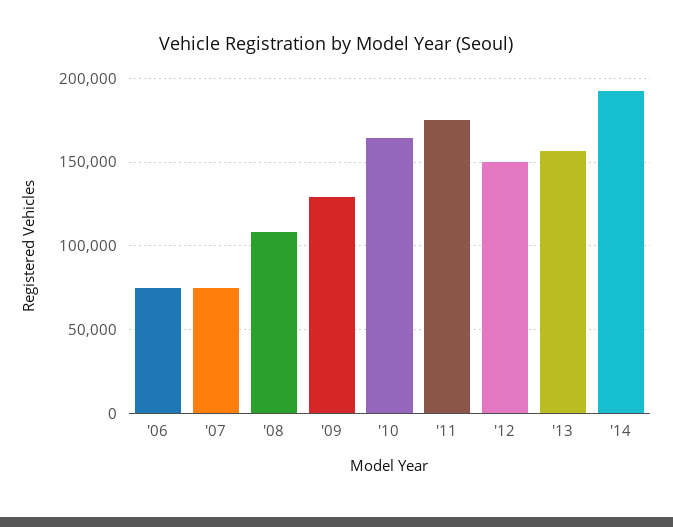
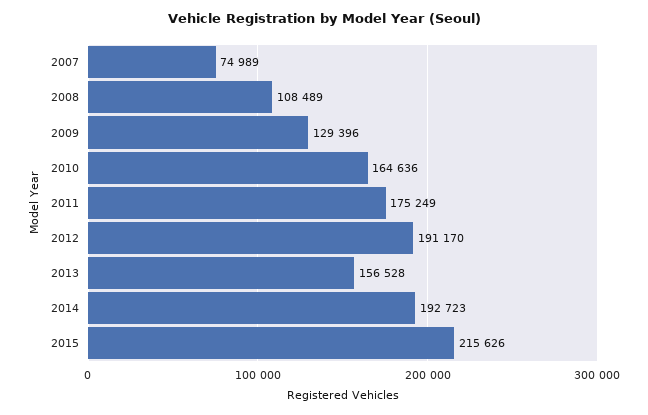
'06: 75000 -> none
'12: 150000 -> 191170
2015: none -> 215626

